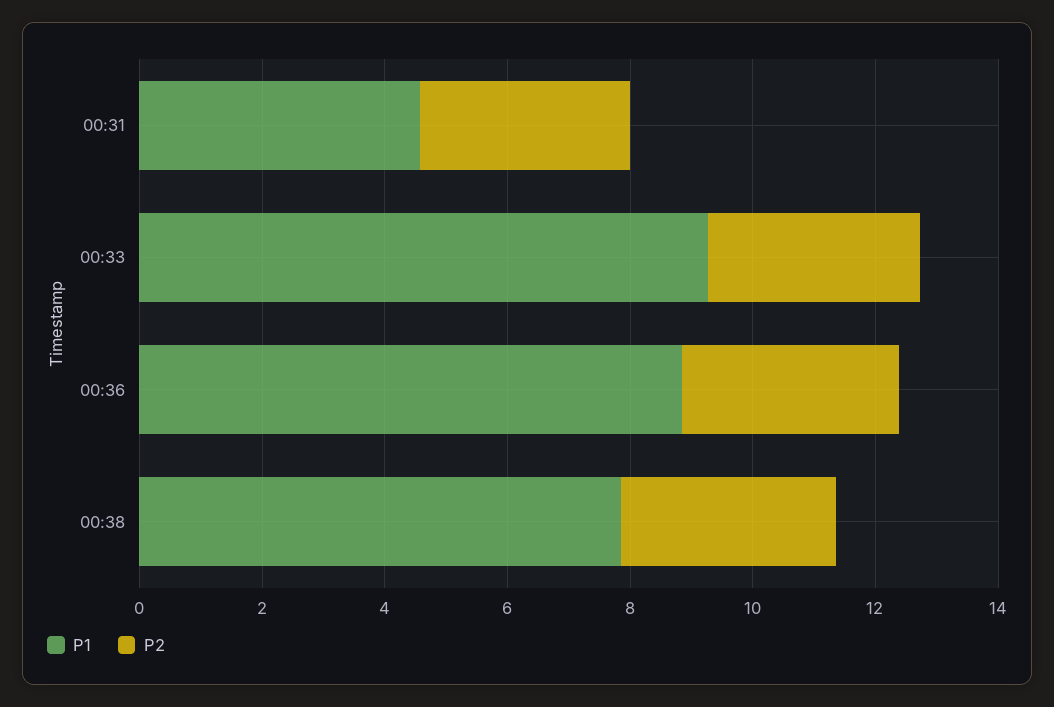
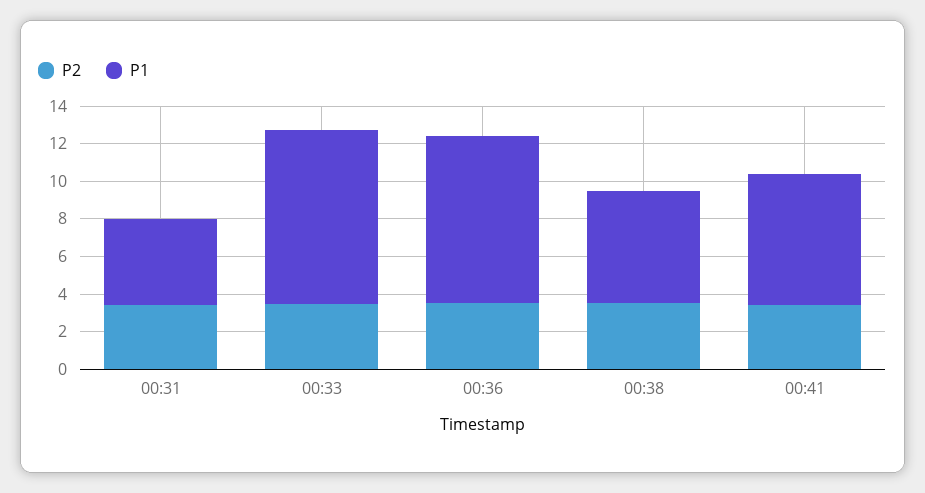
P1, 00:38: 8 -> 6
P2, 00:41: none -> 3.5
P1, 00:41: none -> 7

